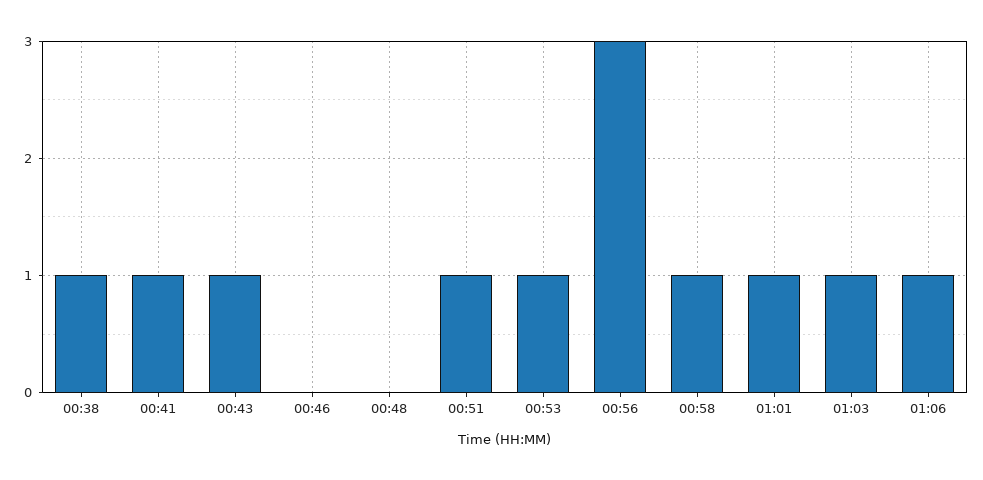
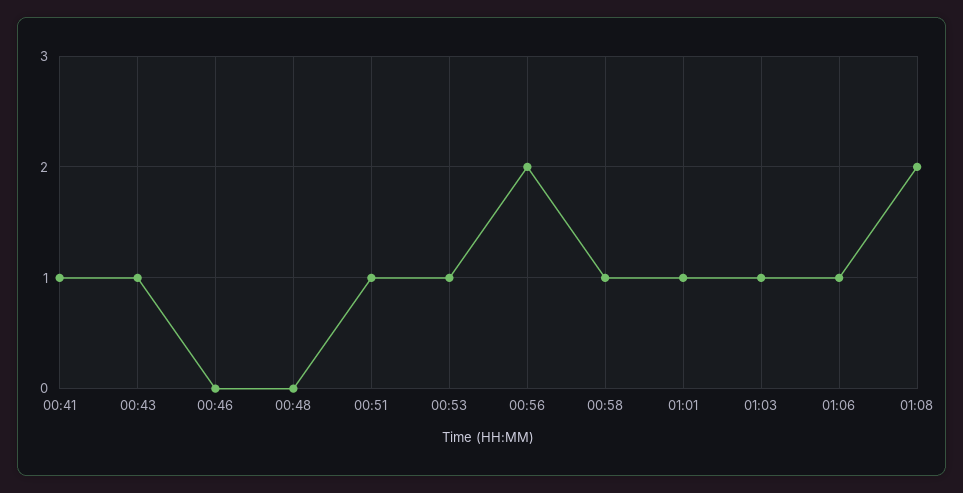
00:38: 1 -> none
00:56: 3 -> 2
01:08: none -> 2

